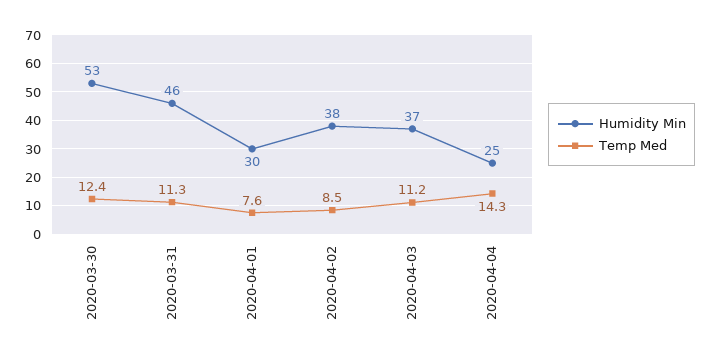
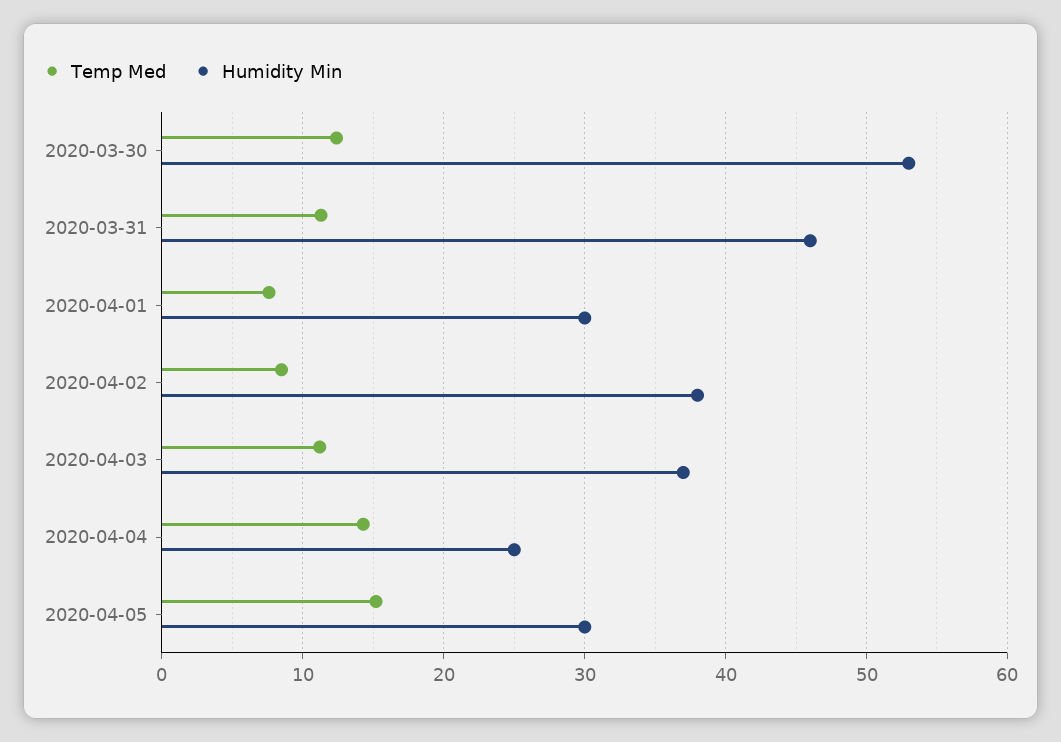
Temp Med, 2020-04-05: none -> 15
Humidity Min, 2020-04-05: none -> 30

